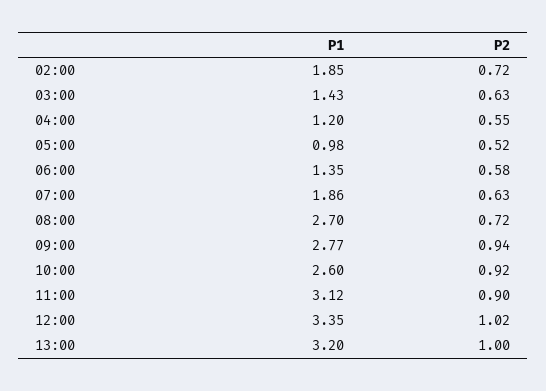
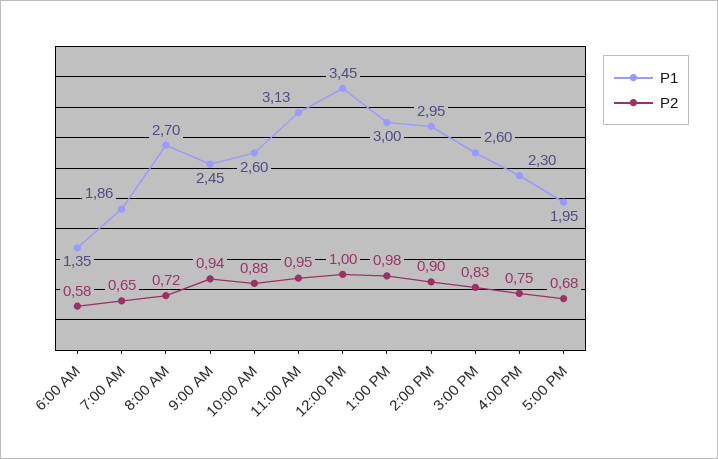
P1, 02:00: 1.85 -> none
P2, 02:00: 0.72 -> none
P1, 03:00: 1.43 -> none
P2, 03:00: 0.63 -> none
P1, 04:00: 1.2 -> none
P2, 04:00: 0.55 -> none
P1, 05:00: 0.98 -> none
P2, 05:00: 0.52 -> none
P2, 07:00: 0.63 -> 0.65
P1, 09:00: 2.77 -> 2.45
P2, 10:00: 0.92 -> 0.88
P1, 11:00: 3.12 -> 3.13
P2, 11:00: 0.9 -> 0.95
P1, 12:00: 3.35 -> 3.45
P2, 12:00: 1.02 -> 1
P1, 13:00: 3.2 -> 3
P2, 13:00: 1 -> 0.98
P1, 2:00 PM: none -> 2.95
P2, 2:00 PM: none -> 0.9
P1, 3:00 PM: none -> 2.6
P2, 3:00 PM: none -> 0.83
P1, 4:00 PM: none -> 2.3
P2, 4:00 PM: none -> 0.75
P1, 5:00 PM: none -> 1.95
P2, 5:00 PM: none -> 0.68

